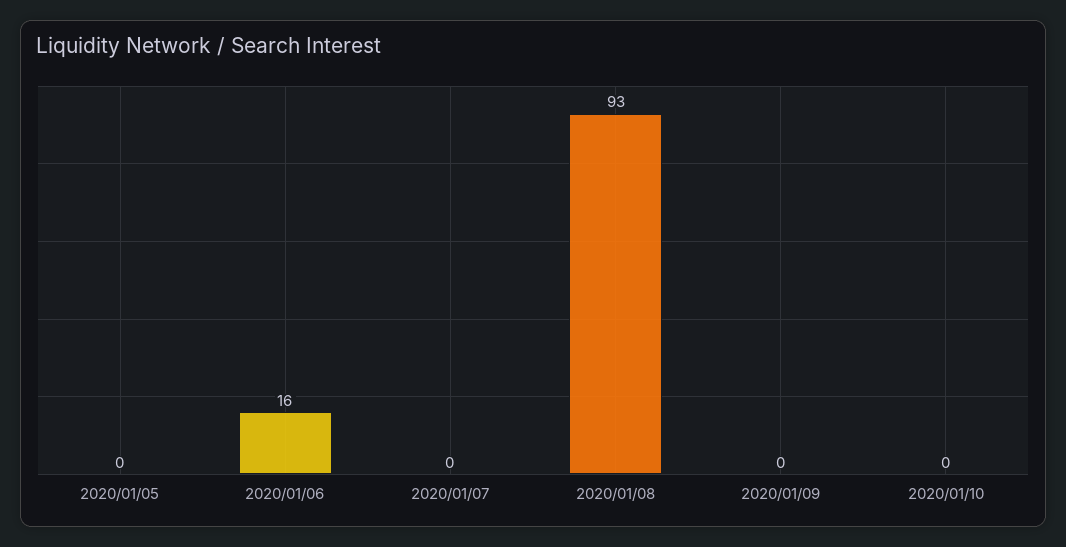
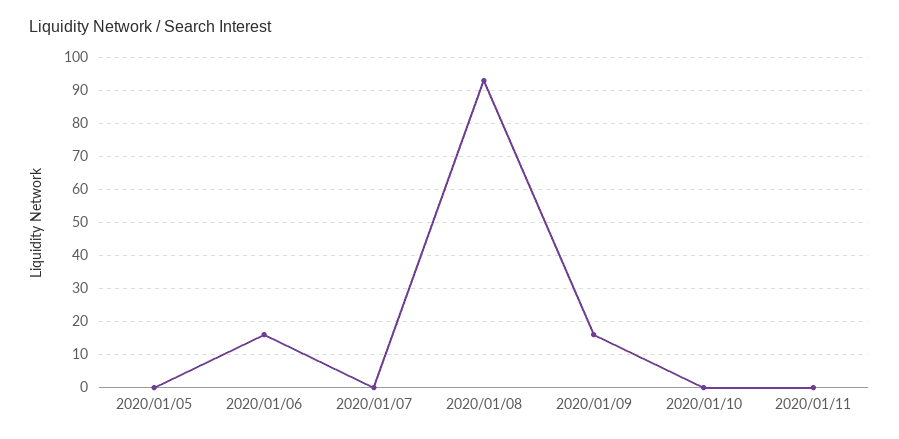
2020/01/09: 0 -> 15
2020/01/11: none -> 0

